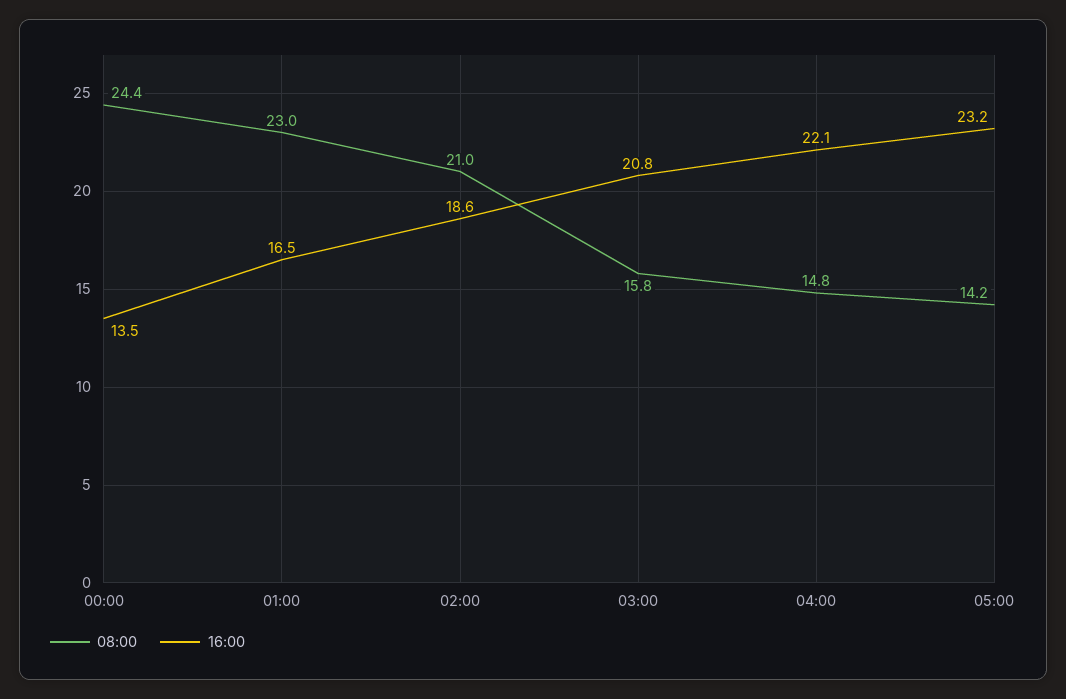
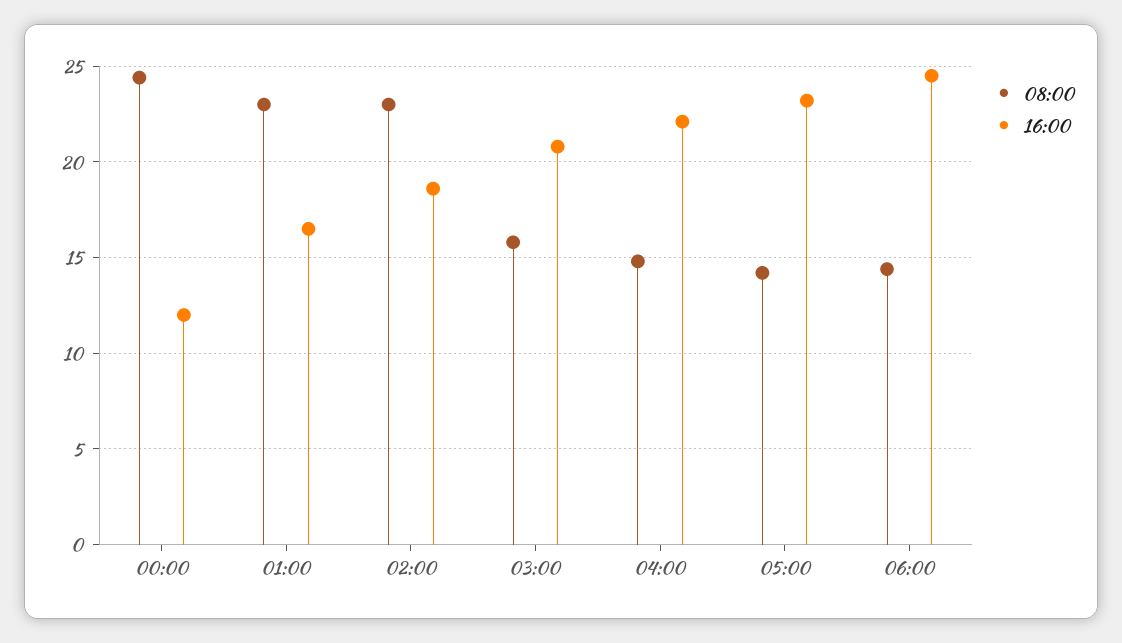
16:00, 00:00: 13.5 -> 12
08:00, 02:00: 21 -> 23
08:00, 06:00: none -> 14.5
16:00, 06:00: none -> 24.5

